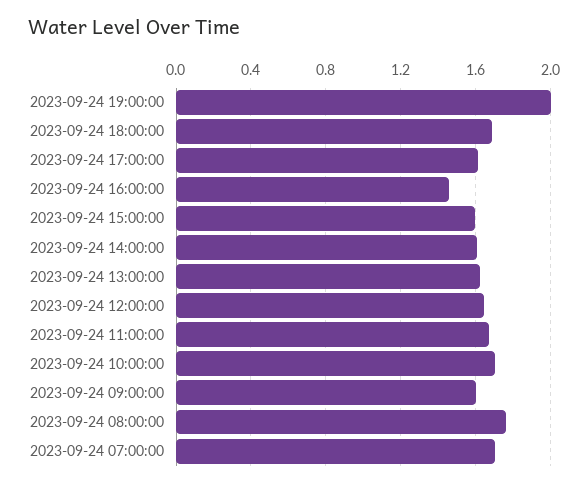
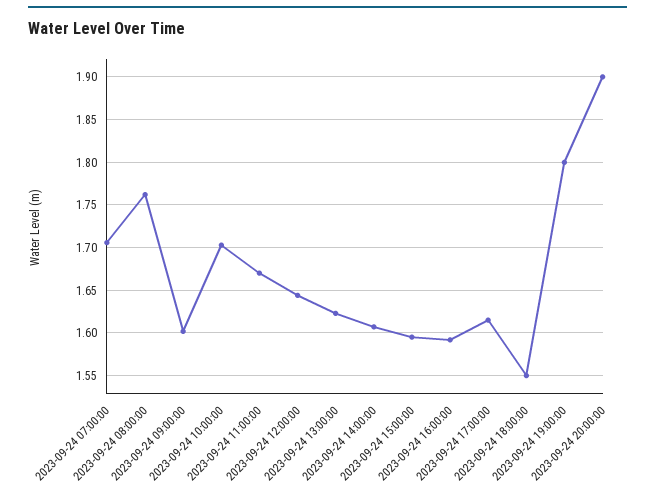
2023-09-24 19:00:00: 2 -> 1.8
2023-09-24 18:00:00: 1.7 -> 1.55
2023-09-24 16:00:00: 1.45 -> 1.59
2023-09-24 20:00:00: none -> 1.9

